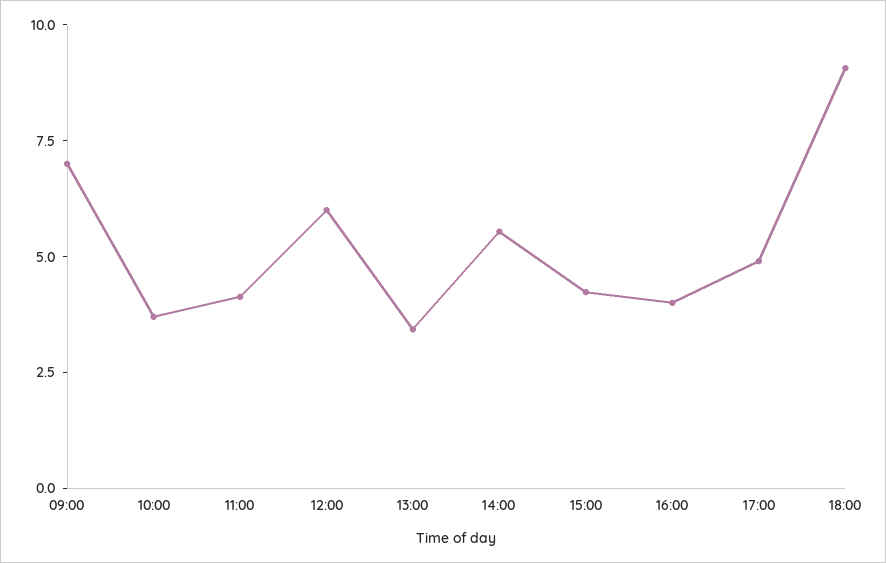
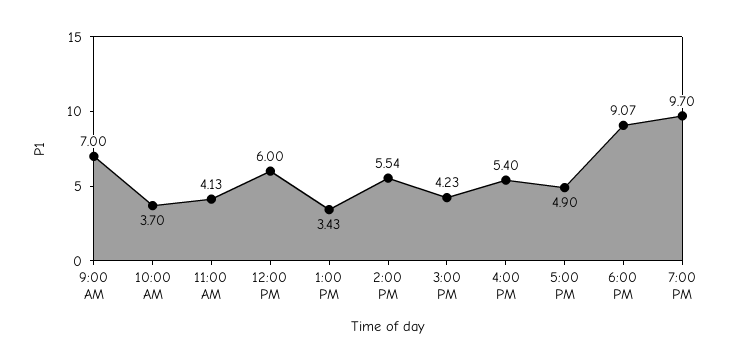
16:00: 4 -> 5.4
7:00 PM: none -> 9.7

